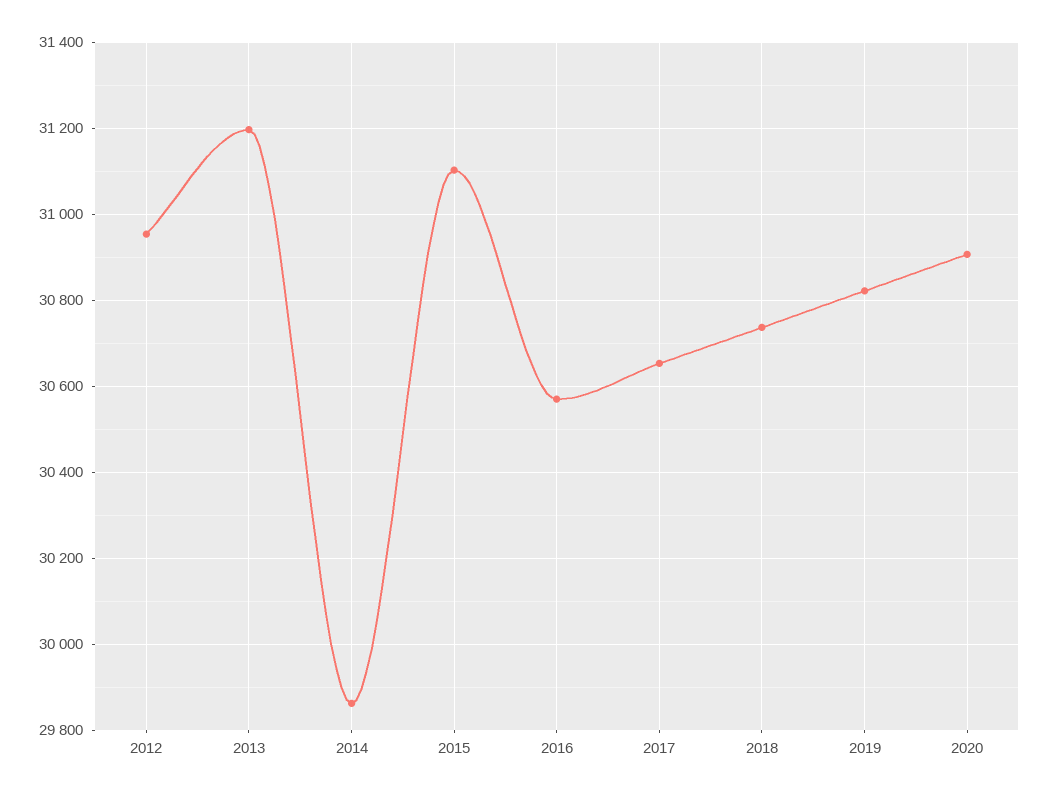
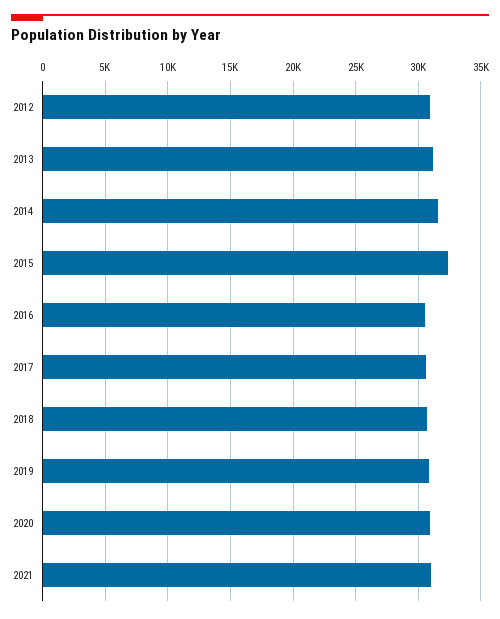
2014: 29860 -> 31500
2015: 31100 -> 32500
2021: none -> 31000

